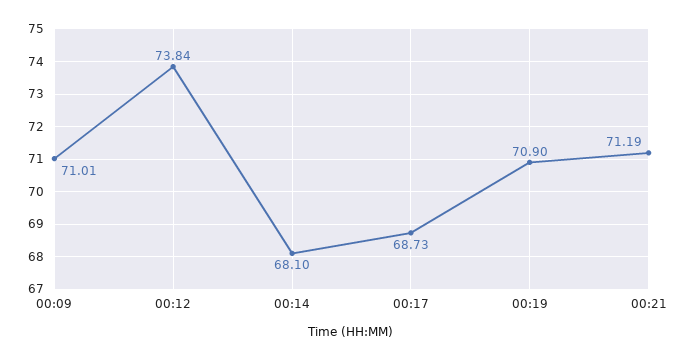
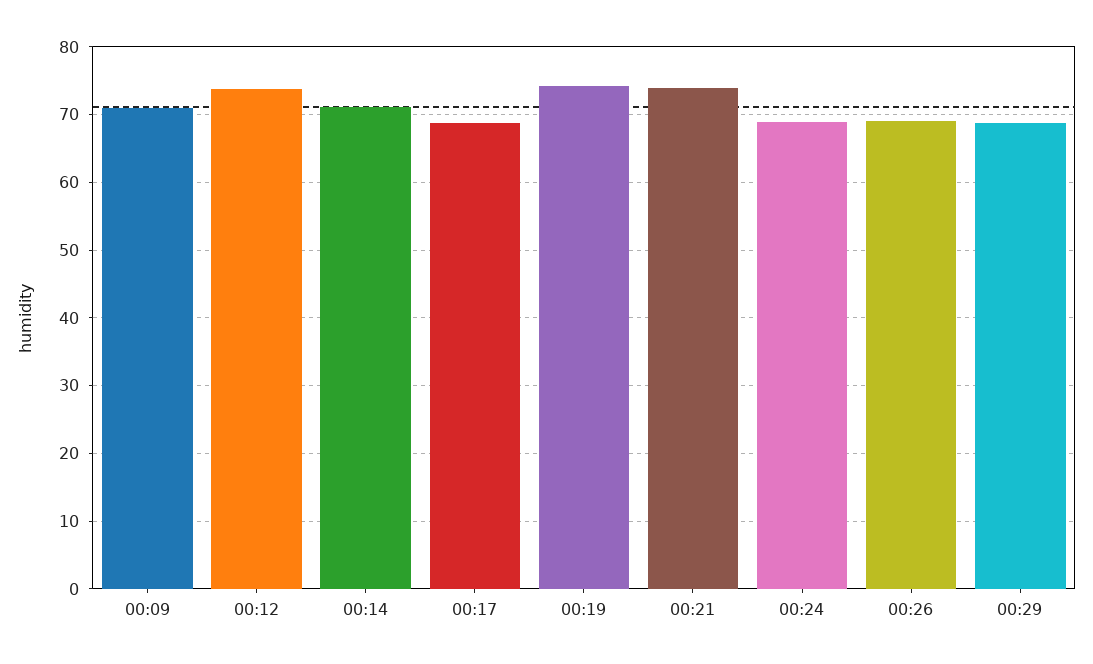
00:14: 68.1 -> 71
00:19: 70.9 -> 74
00:21: 71.19 -> 74
00:24: none -> 69
00:26: none -> 69
00:29: none -> 69

